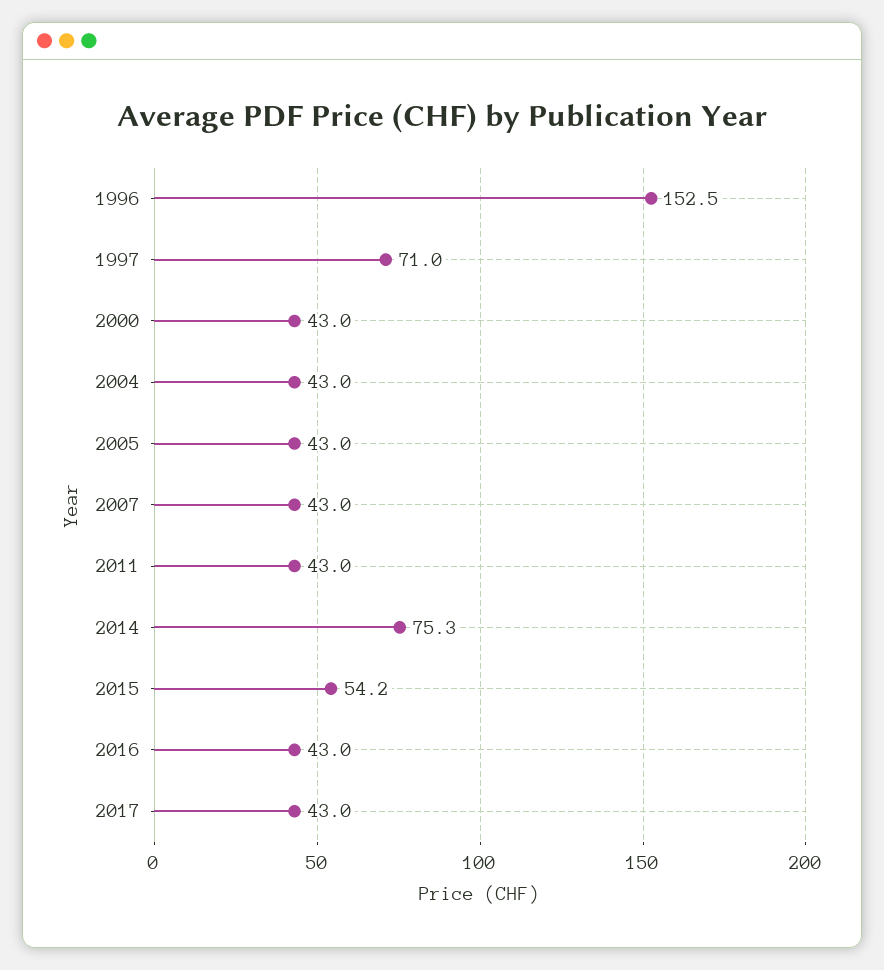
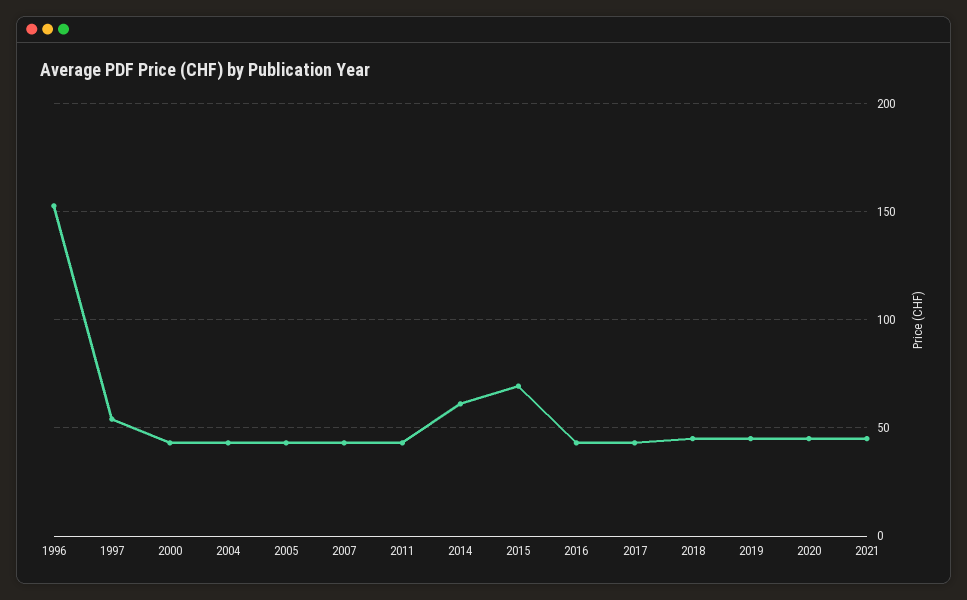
1997: 71 -> 55
2014: 75.3 -> 60
2015: 54.2 -> 70
2018: none -> 45
2019: none -> 45
2020: none -> 45
2021: none -> 45

